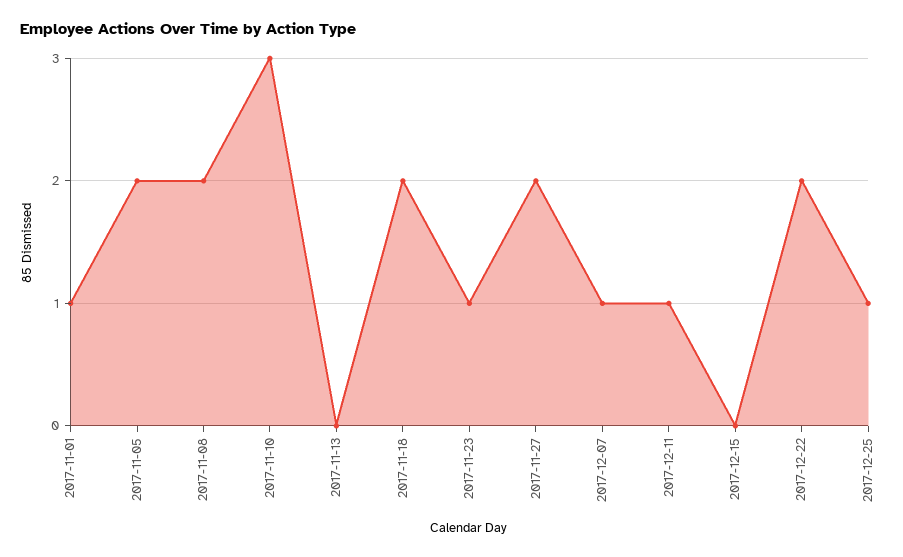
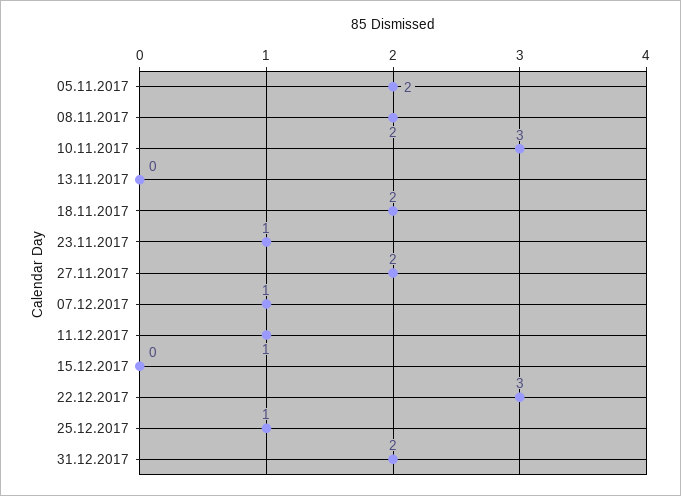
2017-11-01: 1 -> none
2017-12-22: 2 -> 3
31.12.2017: none -> 2

